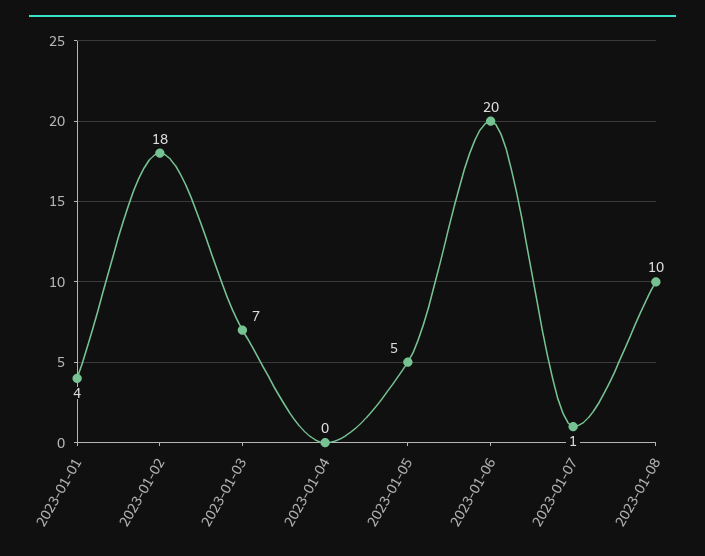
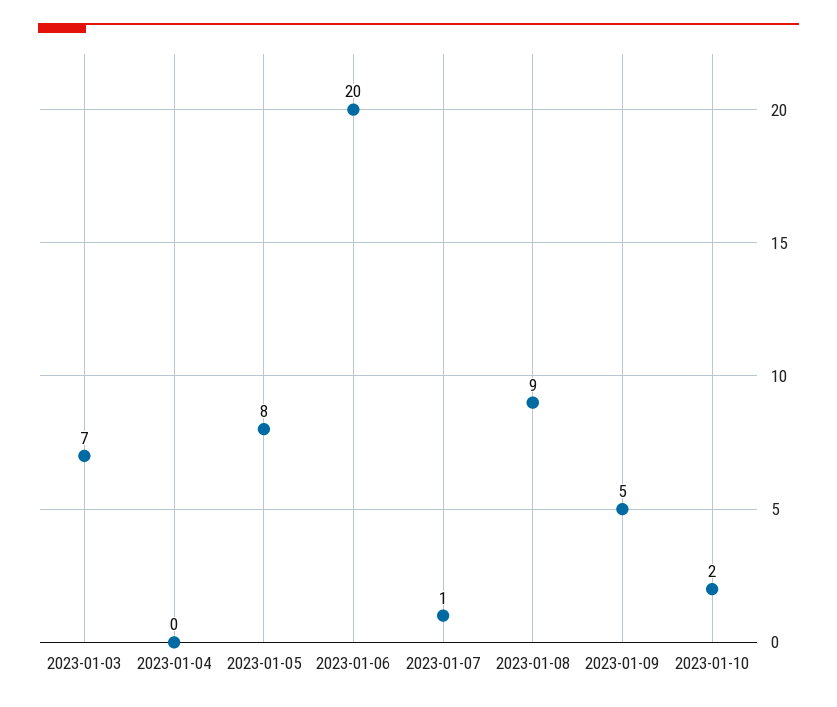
2023-01-01: 4 -> none
2023-01-02: 18 -> none
2023-01-05: 5 -> 8
2023-01-08: 10 -> 9
2023-01-09: none -> 5
2023-01-10: none -> 2

